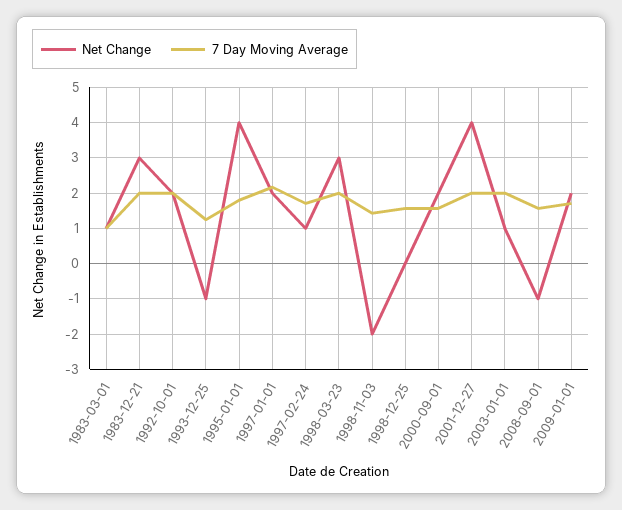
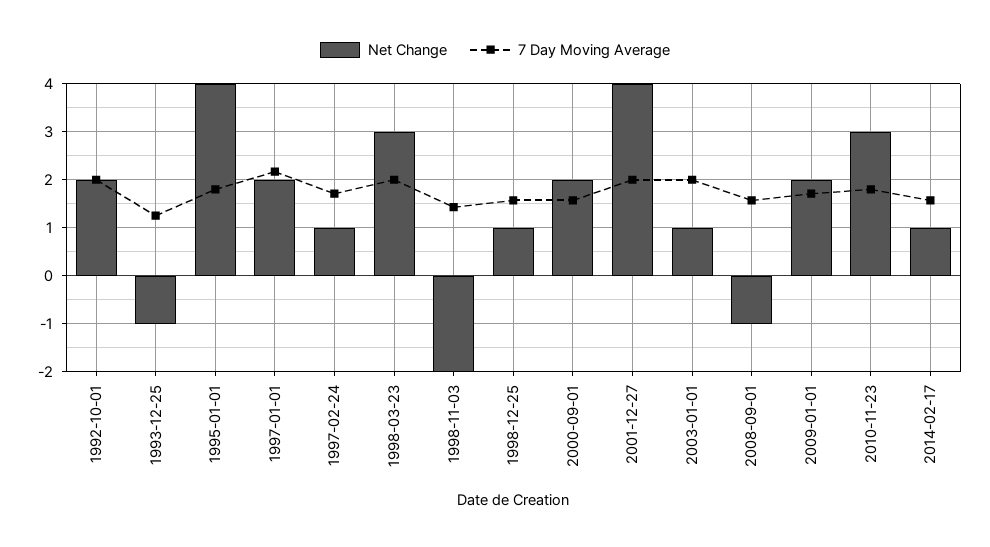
Net Change, 1983-03-01: 1 -> none
7 Day Moving Average, 1983-03-01: 1 -> none
Net Change, 1983-12-21: 3 -> none
7 Day Moving Average, 1983-12-21: 2 -> none
Net Change, 1998-12-25: 0 -> 1
Net Change, 2010-11-23: none -> 3
7 Day Moving Average, 2010-11-23: none -> 1.8
Net Change, 2014-02-17: none -> 1
7 Day Moving Average, 2014-02-17: none -> 1.6

